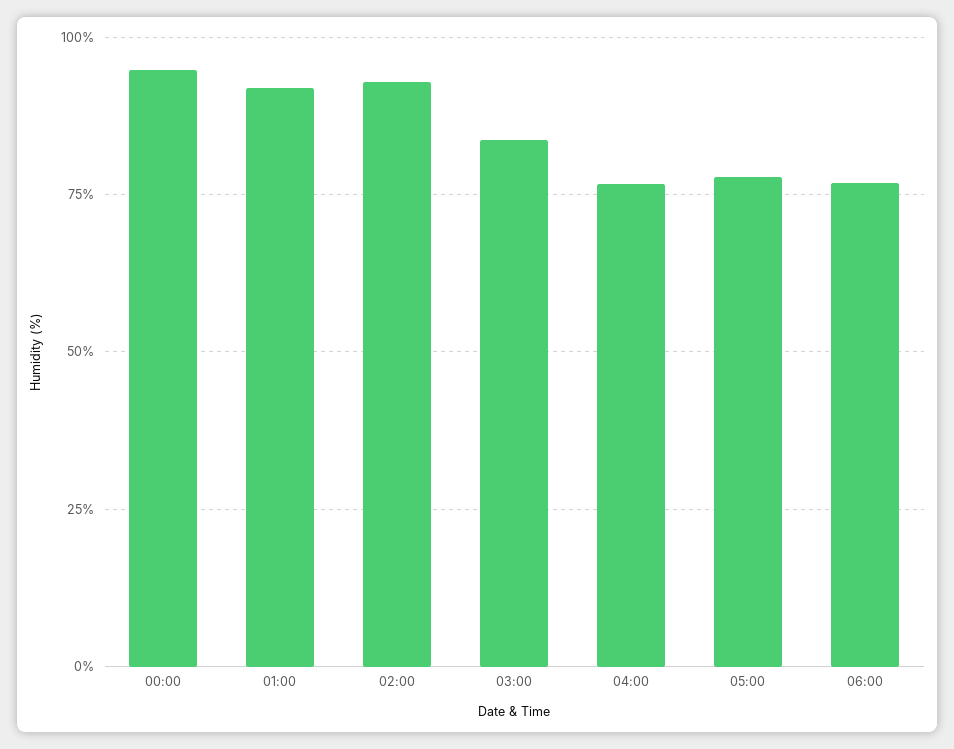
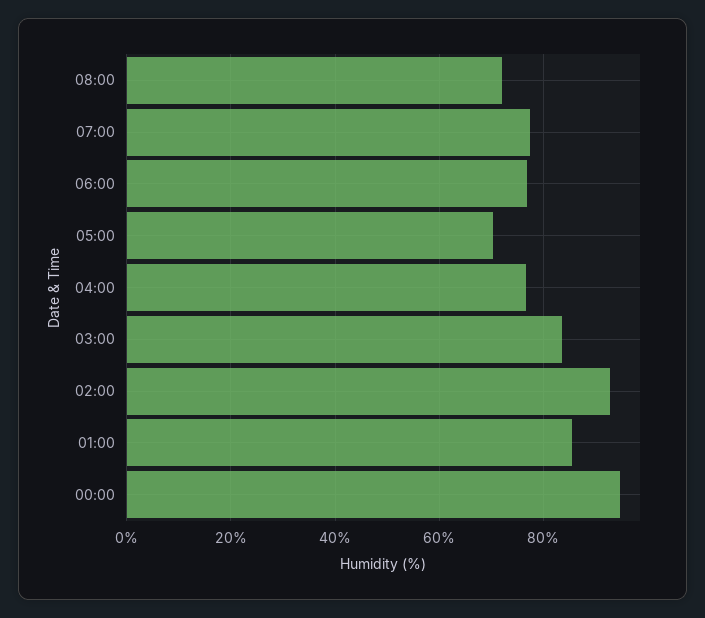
01:00: 92.5 -> 86
05:00: 77.5 -> 70
08:00: none -> 72
07:00: none -> 78

